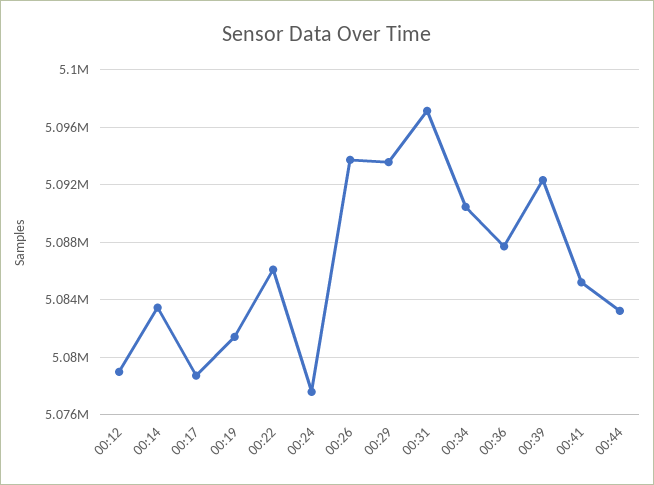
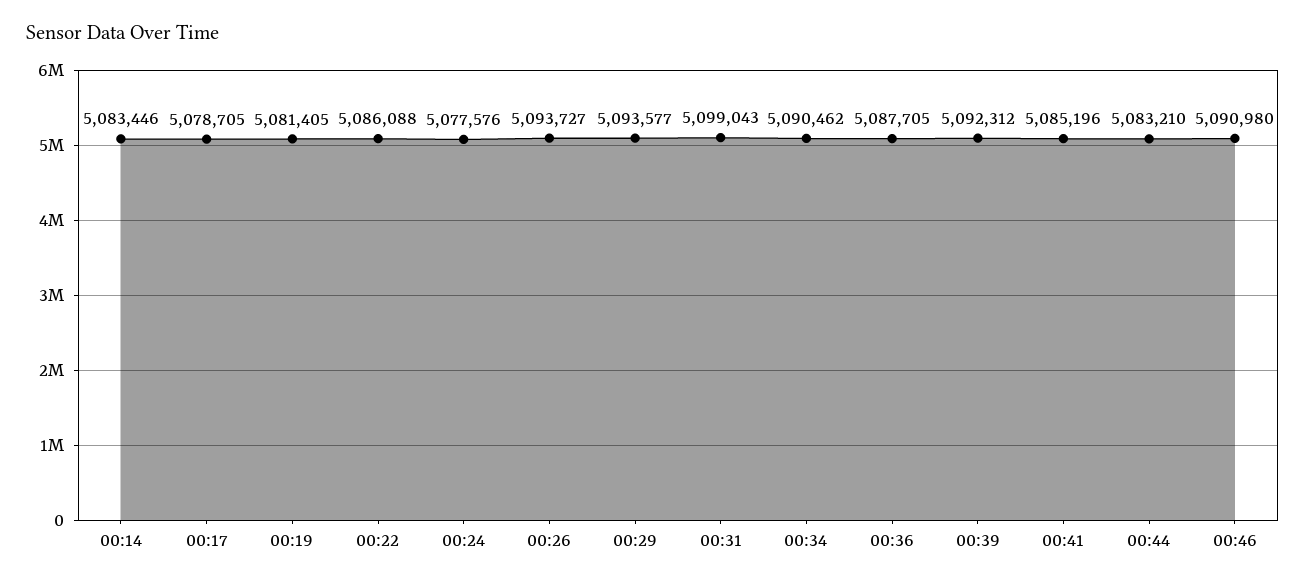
00:12: 5079000 -> none
00:31: 5097000 -> 5099043
00:46: none -> 5090980

